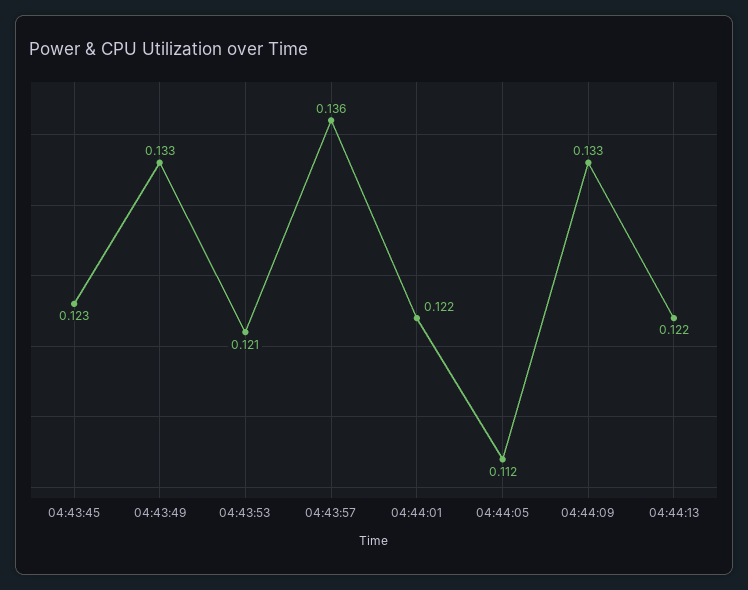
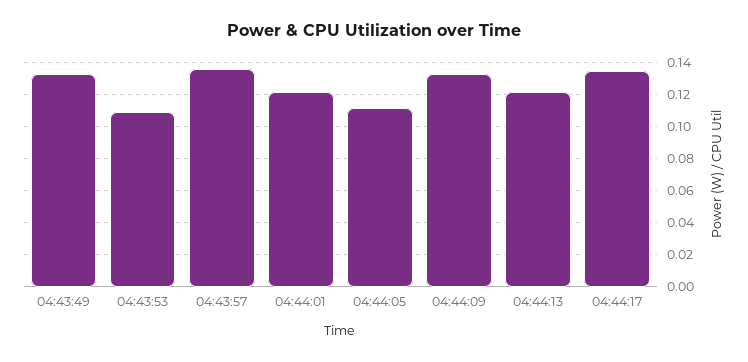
04:43:45: 0.123 -> none
04:43:53: 0.121 -> 0.11
04:44:17: none -> 0.135

